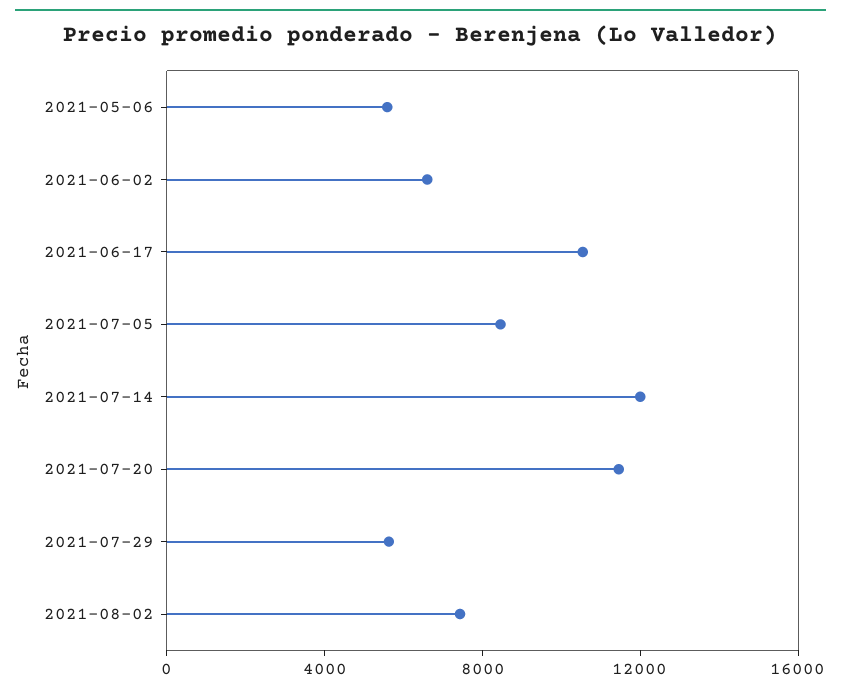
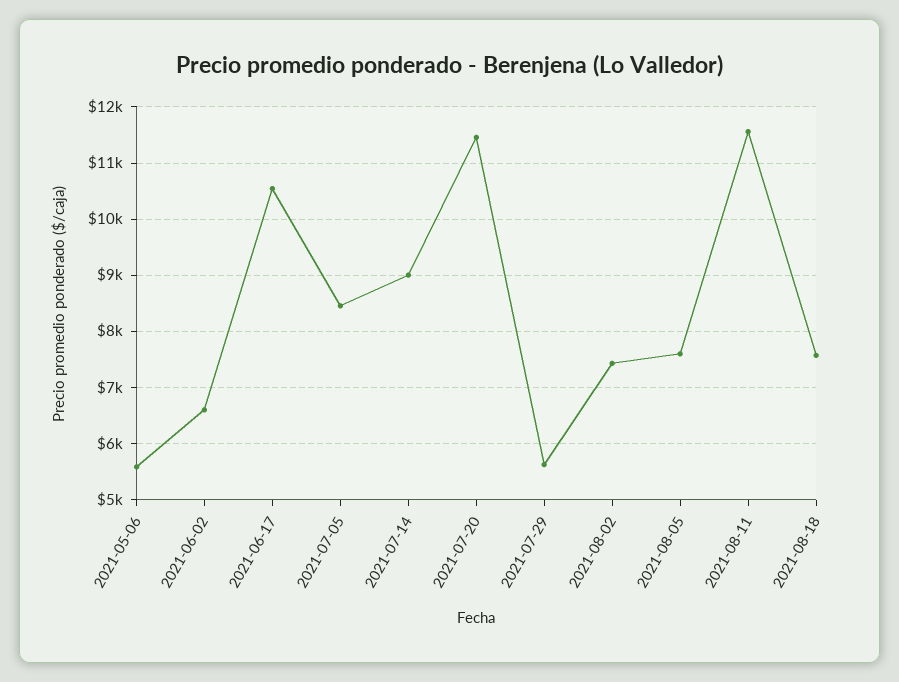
2021-07-14: 12000 -> 9000
2021-08-05: none -> 7600
2021-08-11: none -> 11600
2021-08-18: none -> 7600

